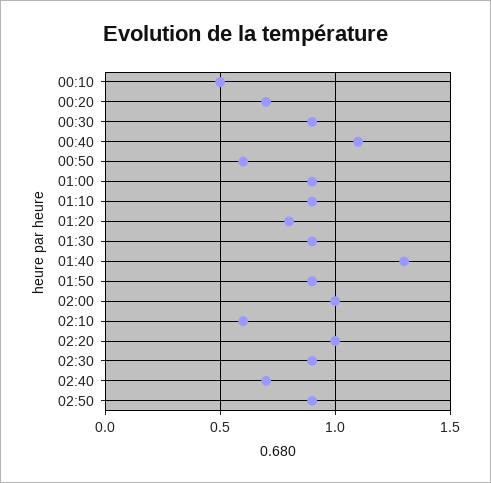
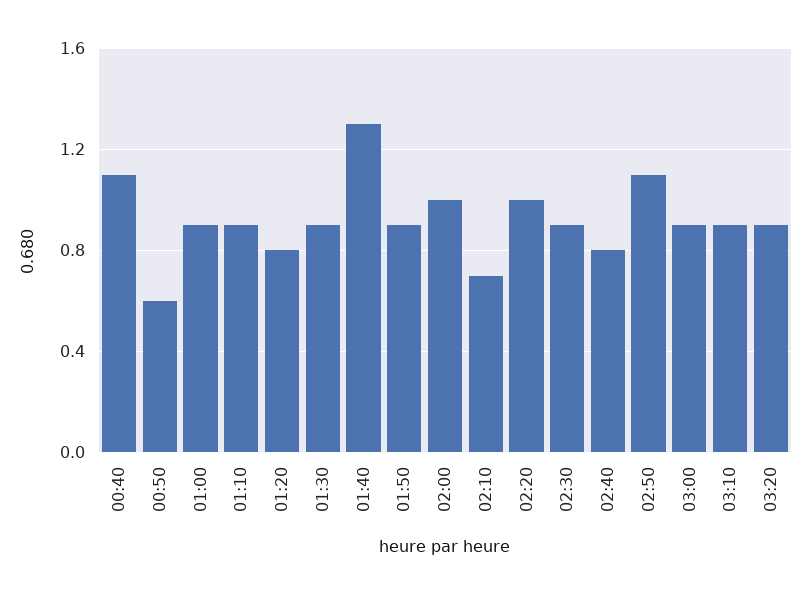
00:10: 0.5 -> none
00:20: 0.7 -> none
00:30: 0.9 -> none
02:10: 0.6 -> 0.7
02:40: 0.7 -> 0.8
02:50: 0.9 -> 1.1
03:00: none -> 0.9
03:10: none -> 0.9
03:20: none -> 0.9

